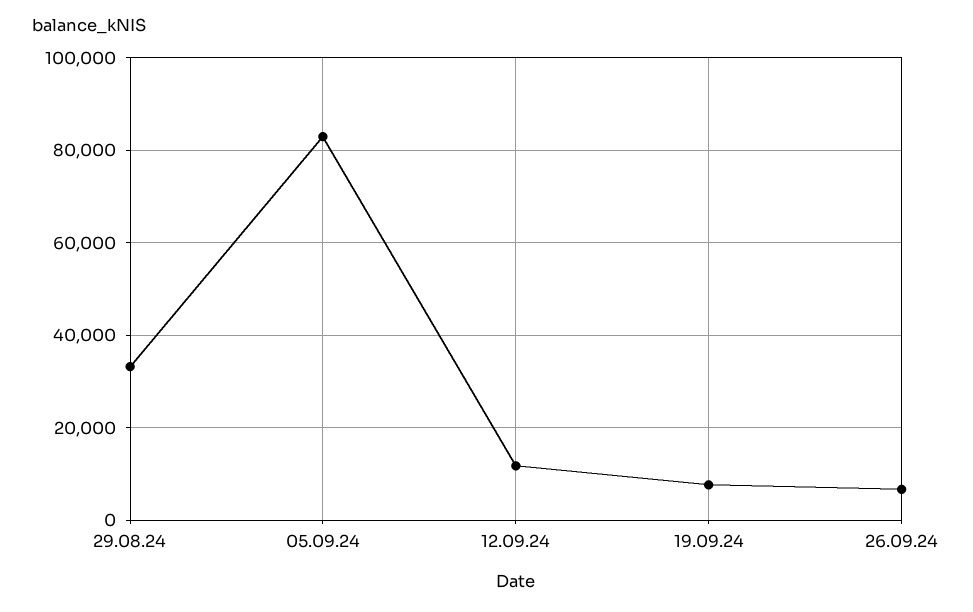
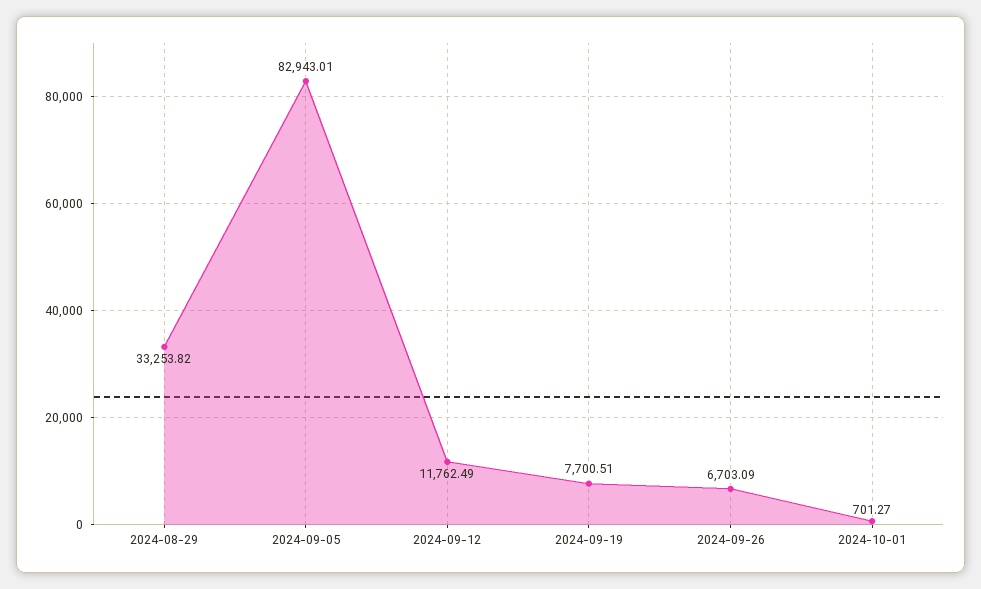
2024-10-01: none -> 701.27

